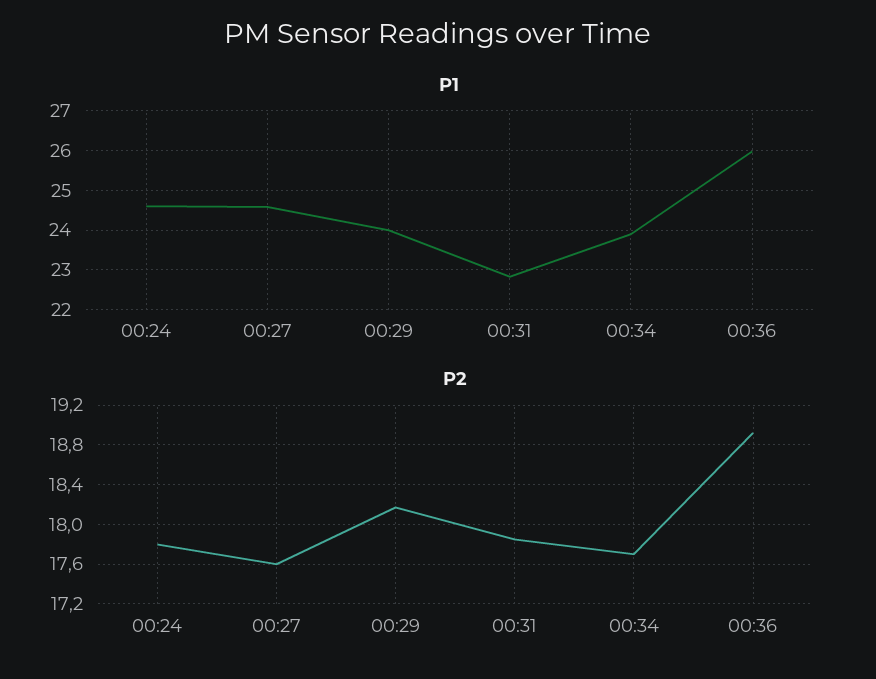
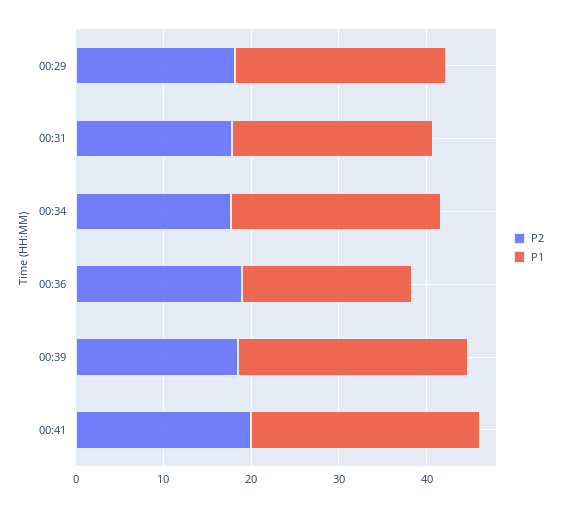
P1, 00:24: 24.6 -> none
P1, 00:27: 24.6 -> none
P1, 00:36: 26 -> 20
P2, 00:24: 17.8 -> none
P2, 00:27: 17.6 -> none
P2, 00:39: none -> 18
P1, 00:39: none -> 26
P2, 00:41: none -> 20
P1, 00:41: none -> 26

